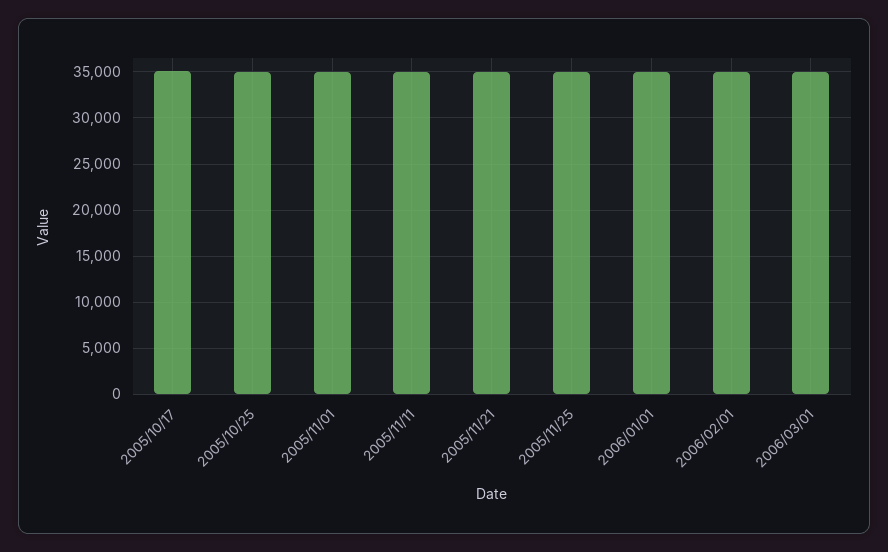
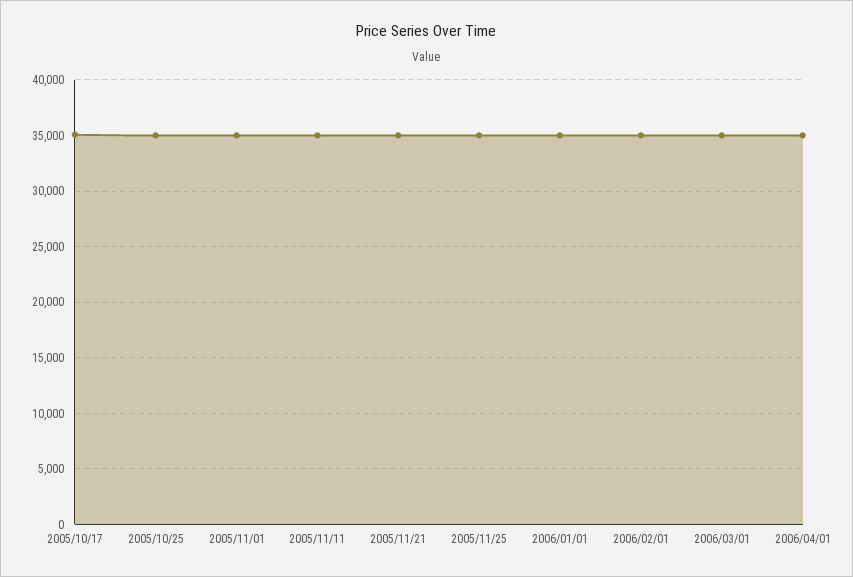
2006/04/01: none -> 35000

